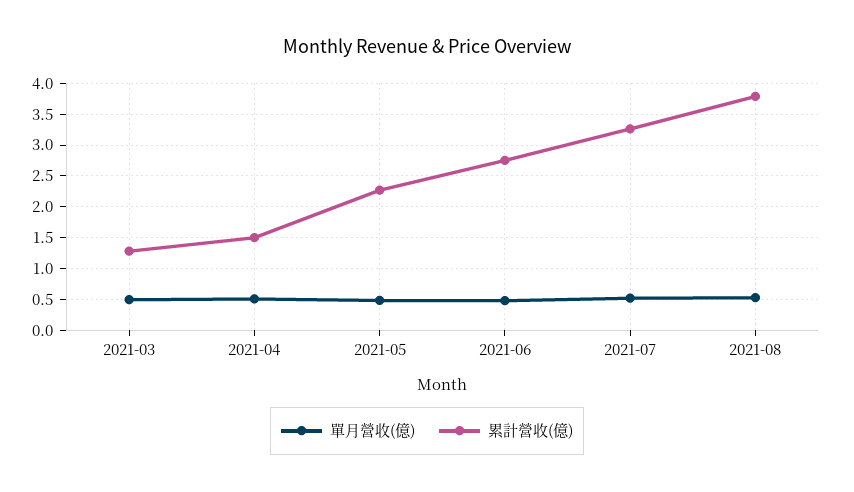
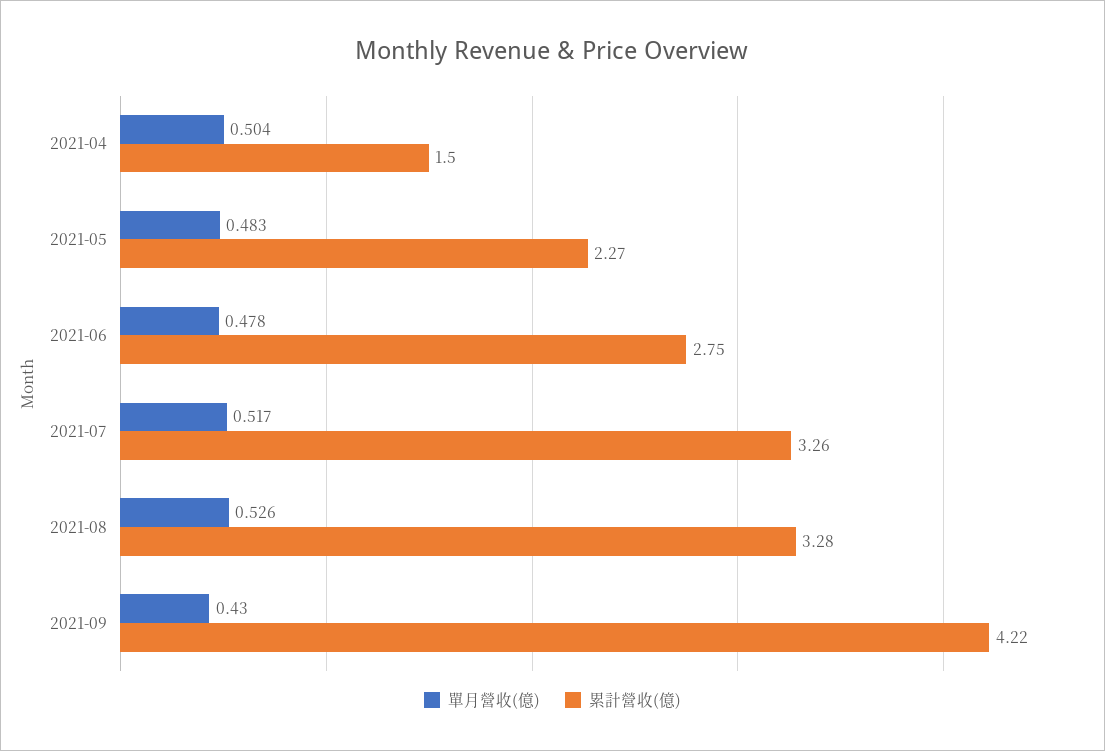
單月營收(億), 2021-03: 0.5 -> none
累計營收(億), 2021-03: 1.3 -> none
累計營收(億), 2021-08: 3.8 -> 3.28
單月營收(億), 2021-09: none -> 0.43
累計營收(億), 2021-09: none -> 4.22

